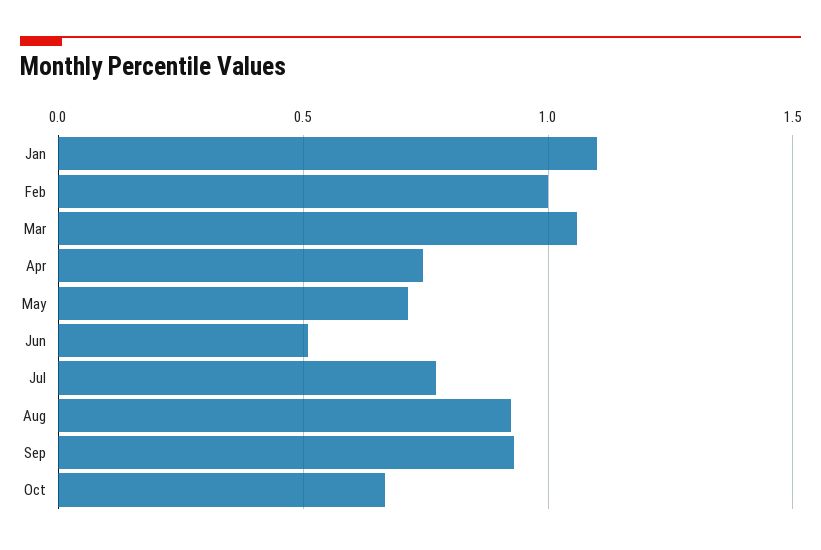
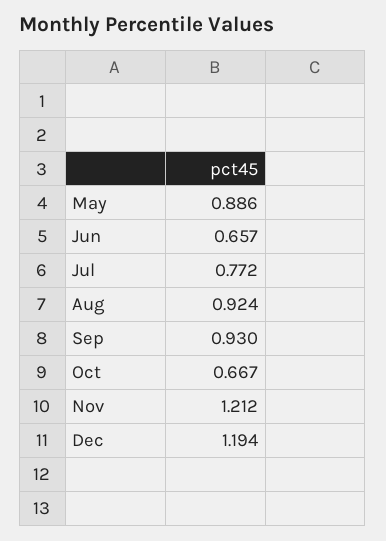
Jan: 1.1 -> none
Feb: 1 -> none
Mar: 1.05 -> none
Apr: 0.75 -> none
May: 0.7 -> 0.886
Jun: 0.5 -> 0.657
Nov: none -> 1.212
Dec: none -> 1.194

